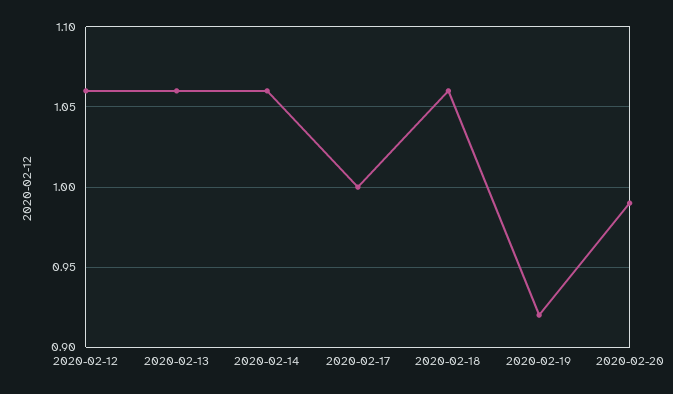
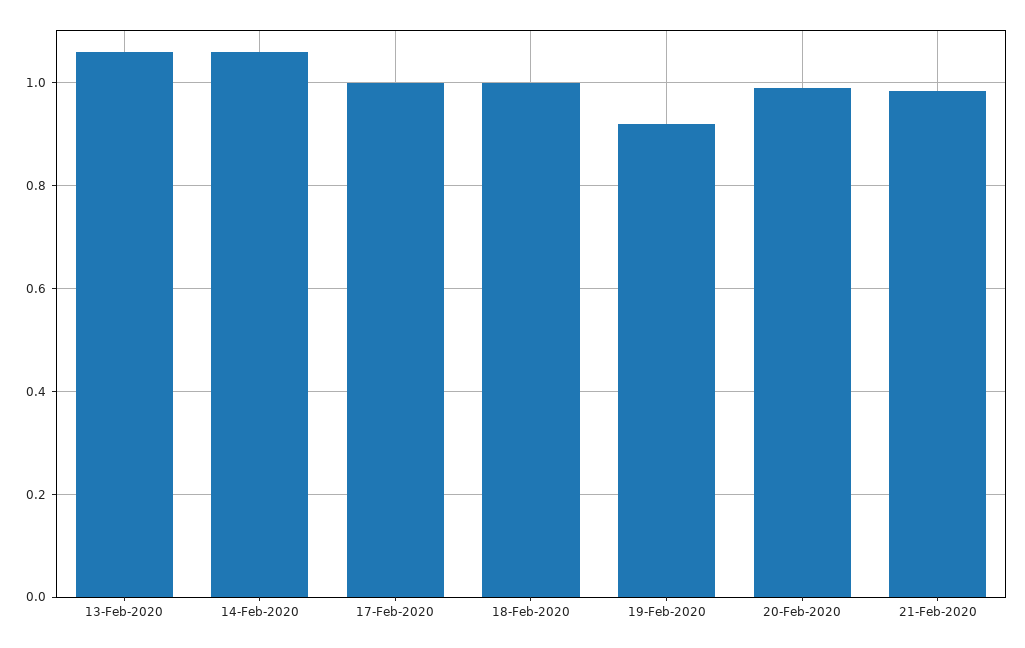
2020-02-12: 1.06 -> none
2020-02-18: 1.06 -> 1
21-Feb-2020: none -> 0.98

